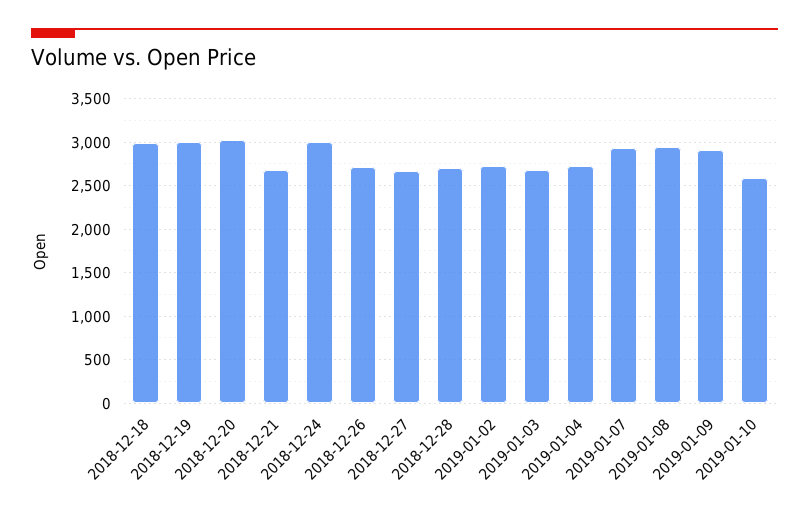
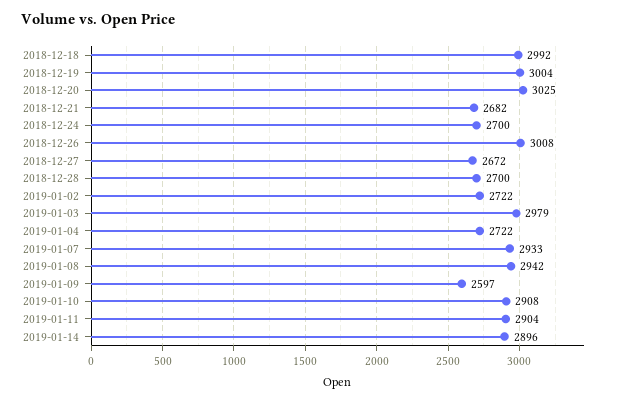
2018-12-24: 3000 -> 2700
2018-12-26: 2700 -> 3008
2019-01-03: 2700 -> 2979
2019-01-09: 2900 -> 2597
2019-01-10: 2600 -> 2908
2019-01-11: none -> 2904
2019-01-14: none -> 2896

